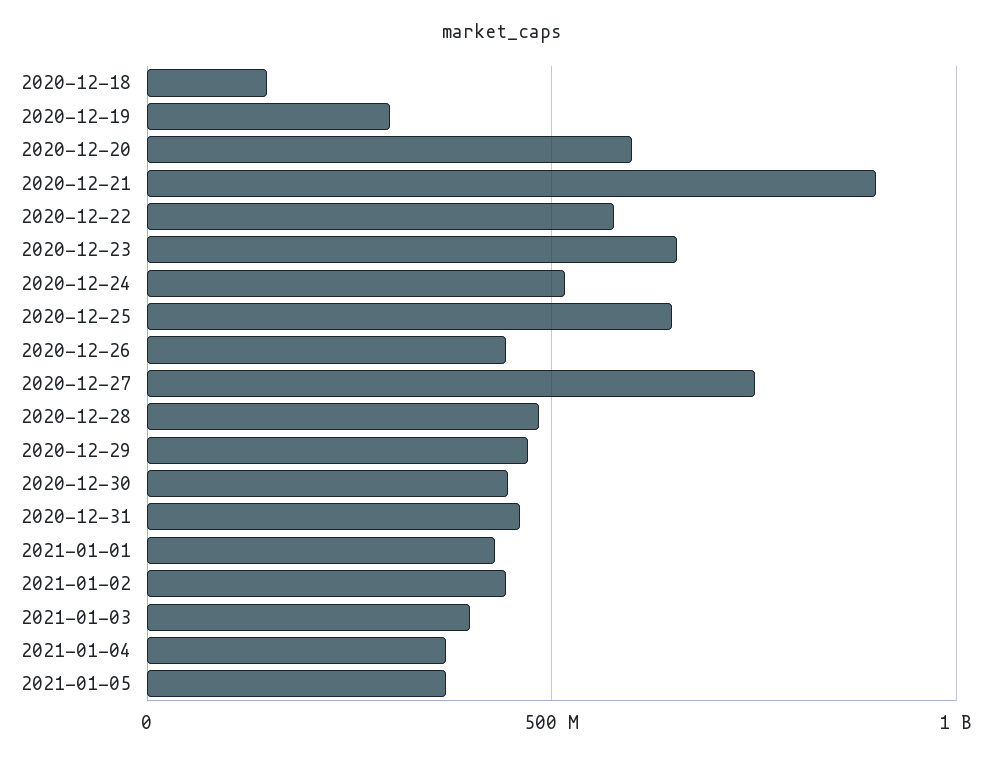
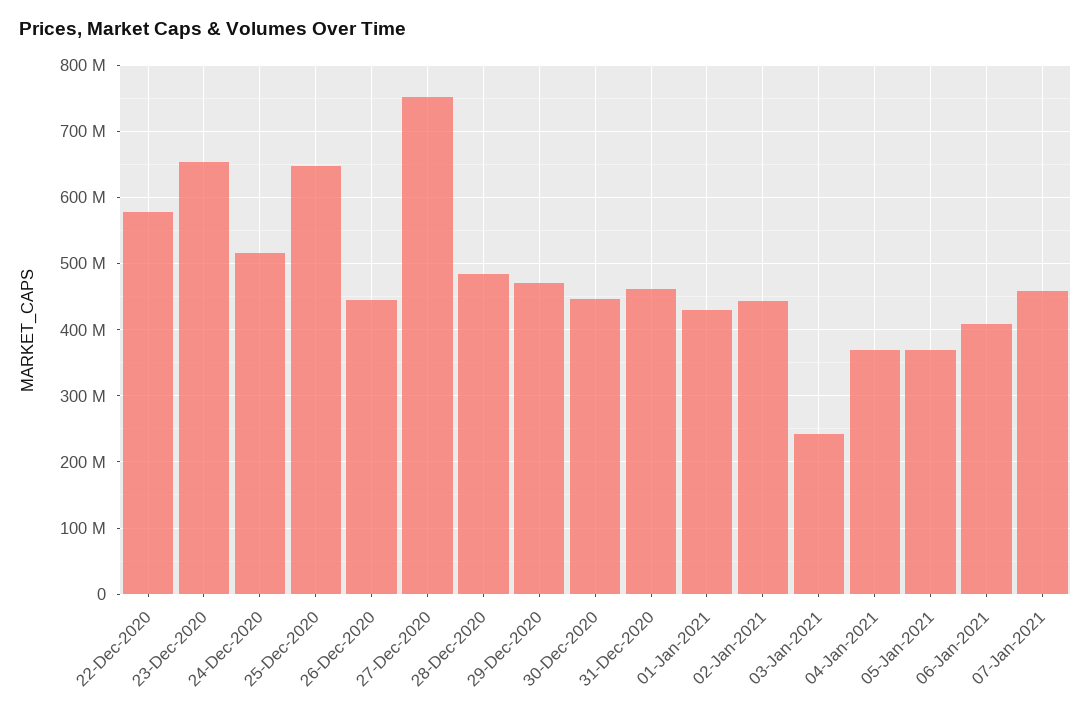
2020-12-18: 150000000 -> none
2020-12-19: 300000000 -> none
2020-12-20: 600000000 -> none
2020-12-21: 900000000 -> none
2021-01-03: 400000000 -> 240000000
06-Jan-2021: none -> 410000000
07-Jan-2021: none -> 460000000

